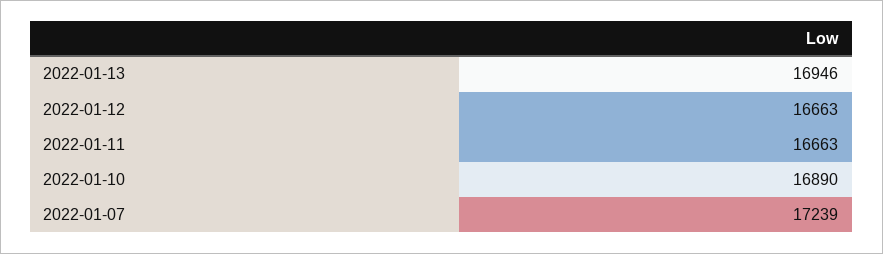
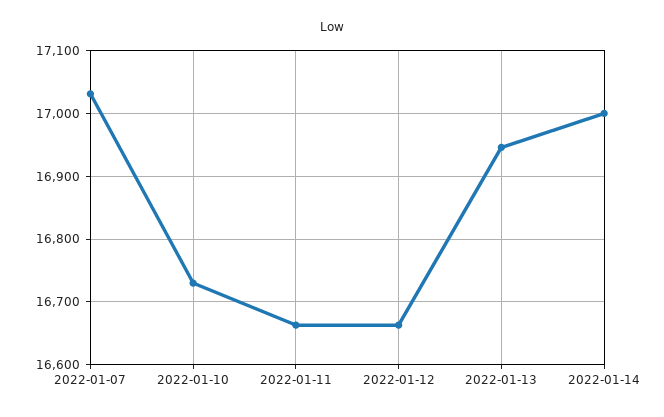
2022-01-10: 16890 -> 16730
2022-01-07: 17239 -> 17030
2022-01-14: none -> 17000

